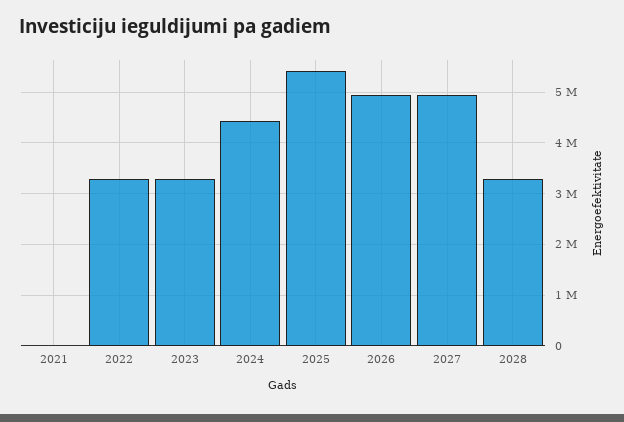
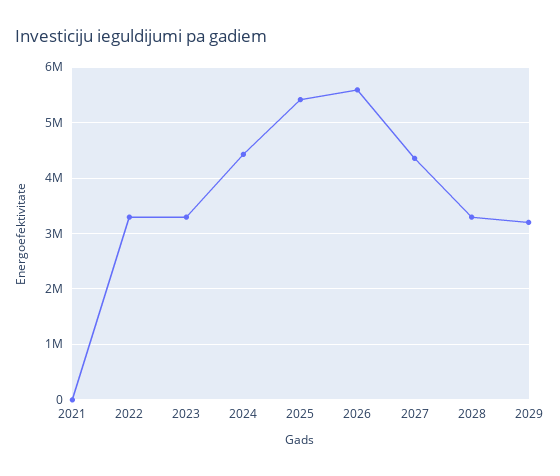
2026: 5000000 -> 5600000
2027: 5000000 -> 4400000
2029: none -> 3200000

